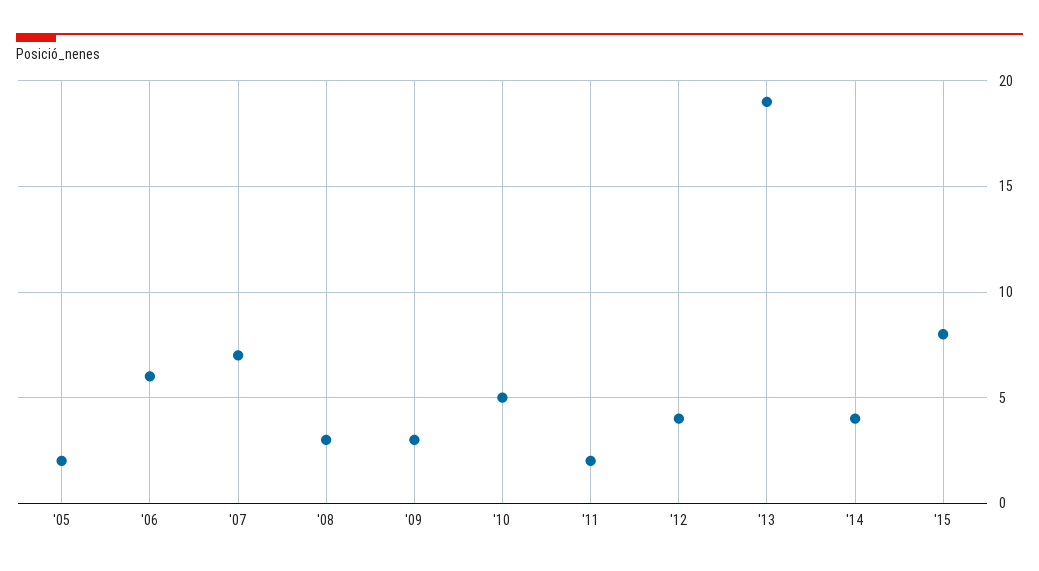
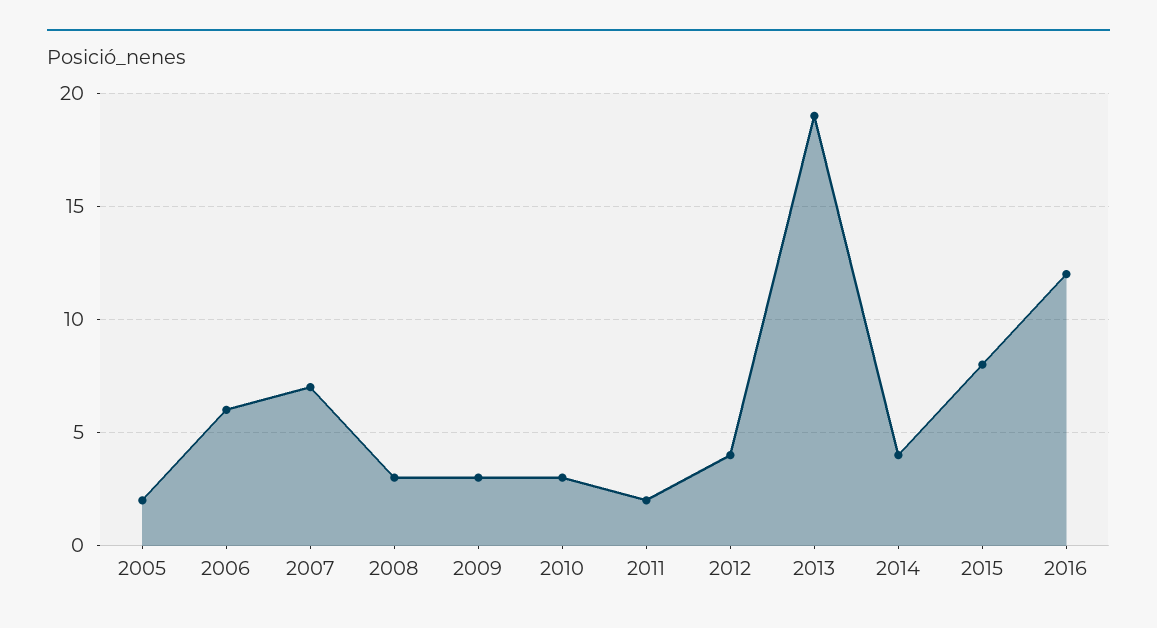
'10: 5 -> 3
2016: none -> 12

